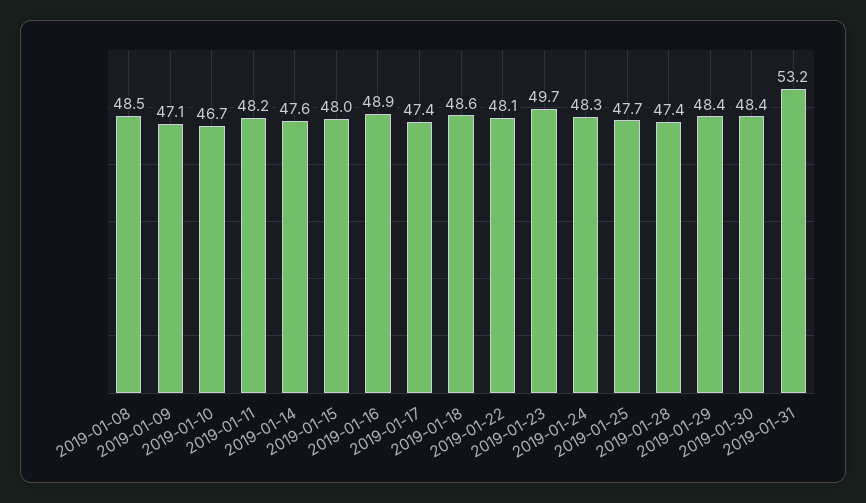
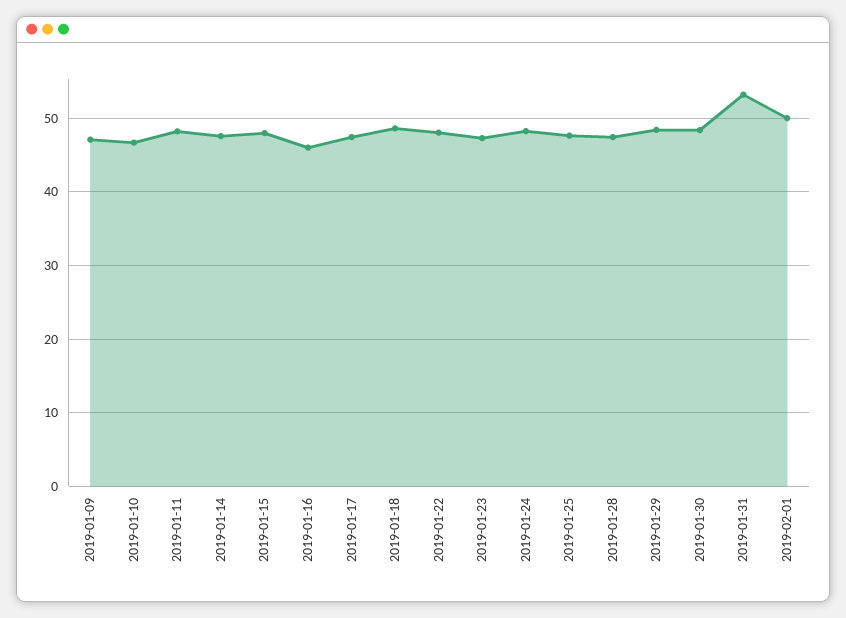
2019-01-08: 48.5 -> none
2019-01-16: 48.9 -> 46
2019-01-23: 49.7 -> 47
2019-02-01: none -> 50

